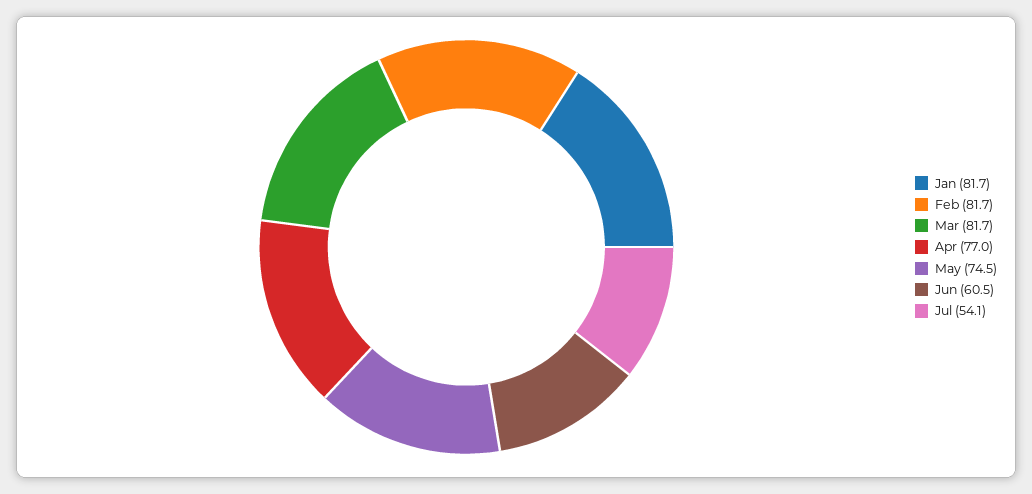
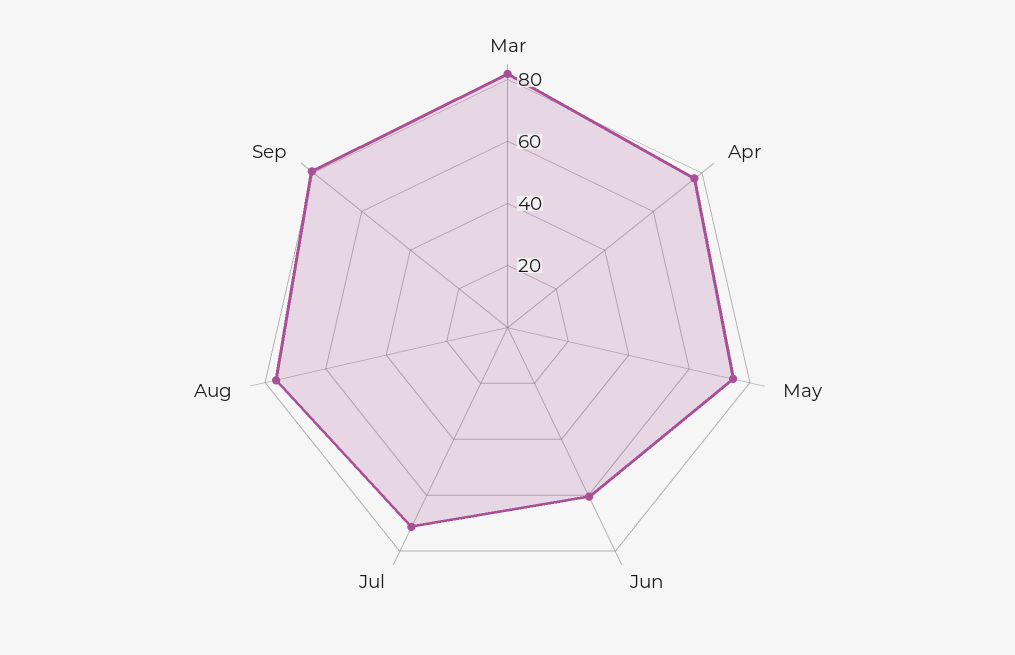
Jan: 81.7 -> none
Feb: 81.7 -> none
Jul: 54.1 -> 70
Aug: none -> 75
Sep: none -> 80

